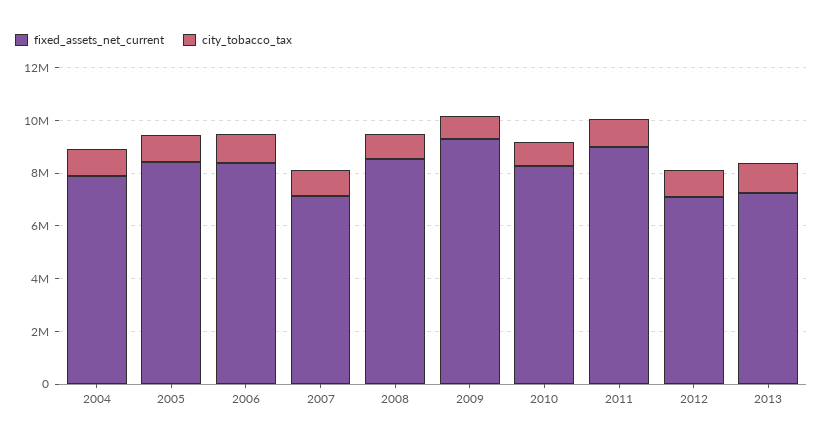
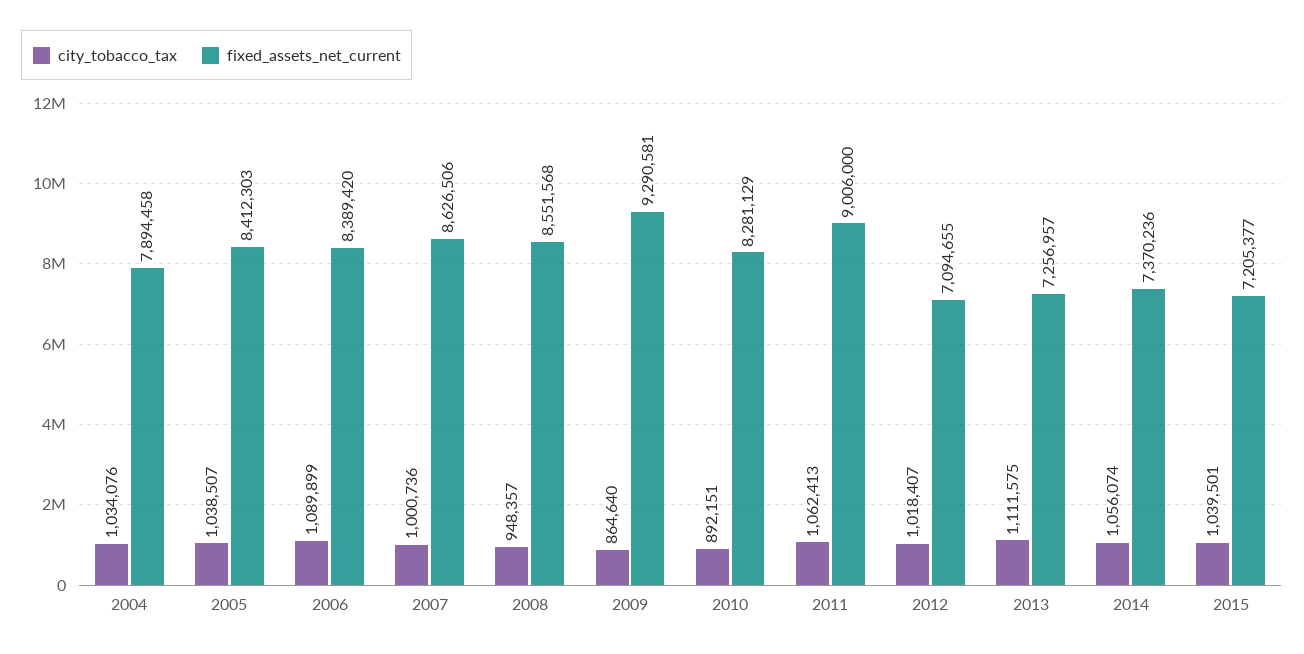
fixed_assets_net_current, 2007: 7000000 -> 8626506
city_tobacco_tax, 2014: none -> 1056074
fixed_assets_net_current, 2014: none -> 7370236
city_tobacco_tax, 2015: none -> 1039501
fixed_assets_net_current, 2015: none -> 7205377

